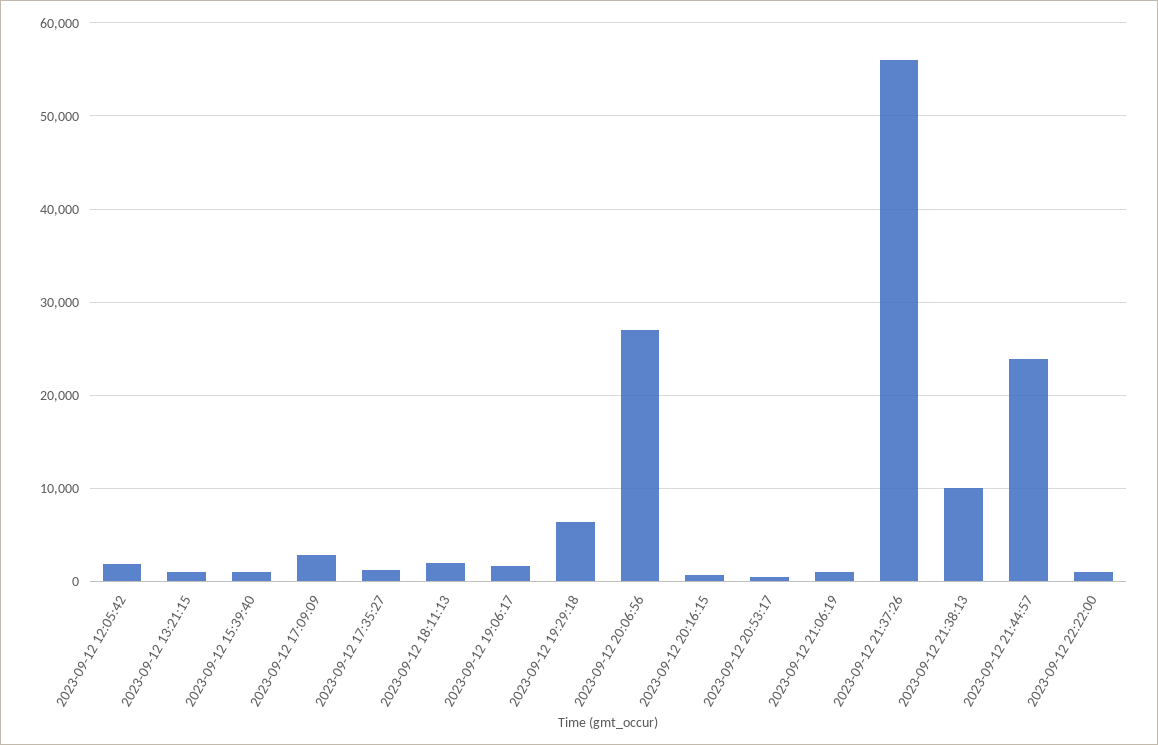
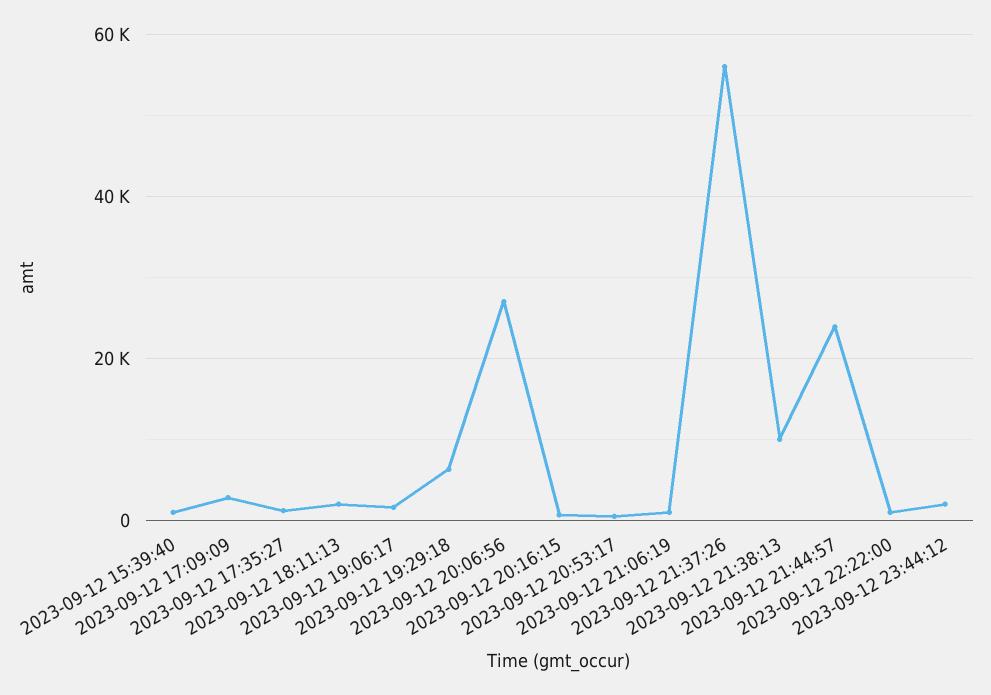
2023-09-12 12:05:42: 2000 -> none
2023-09-12 13:21:15: 1000 -> none
2023-09-12 23:44:12: none -> 2000

